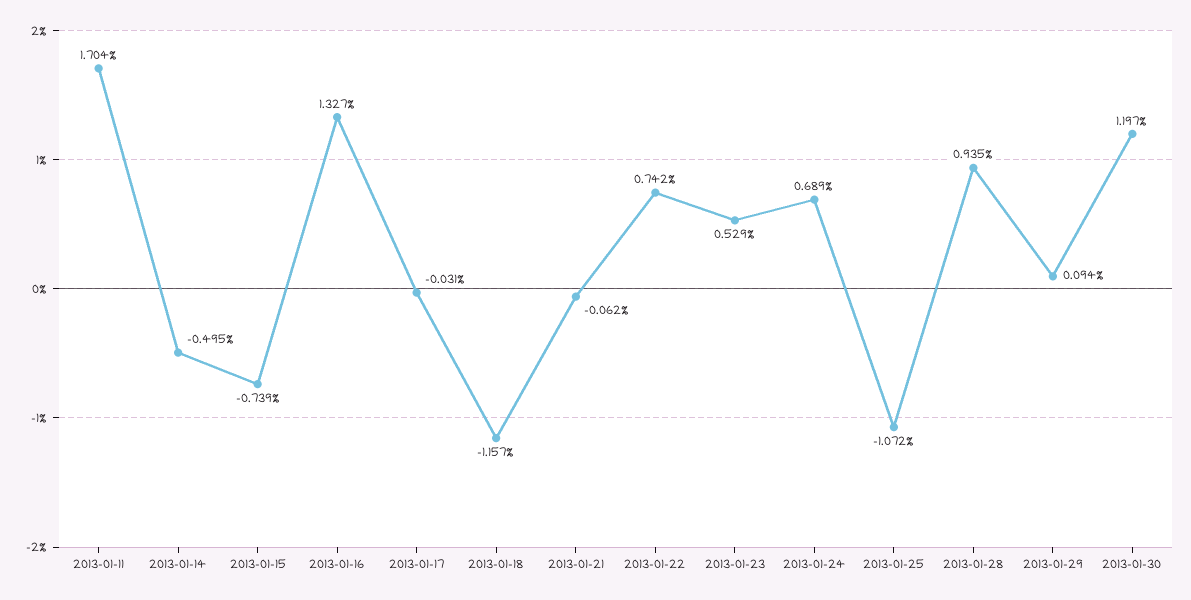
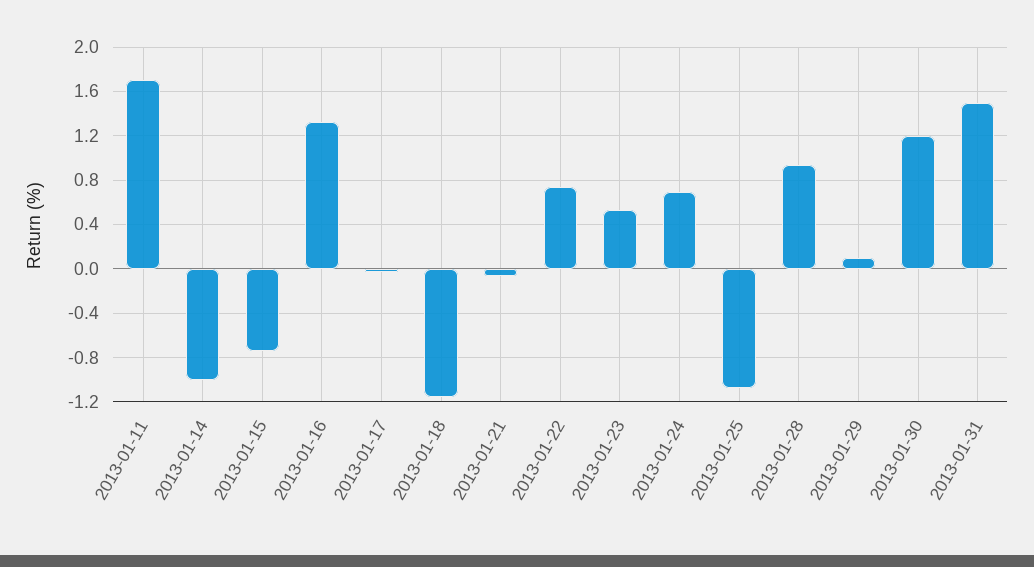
2013-01-14: -0.495 -> -1
2013-01-31: none -> 1.5

